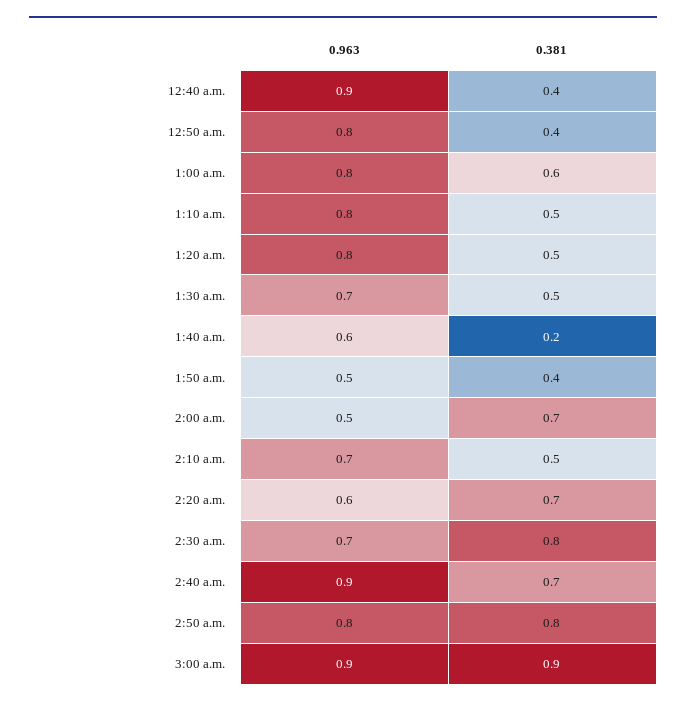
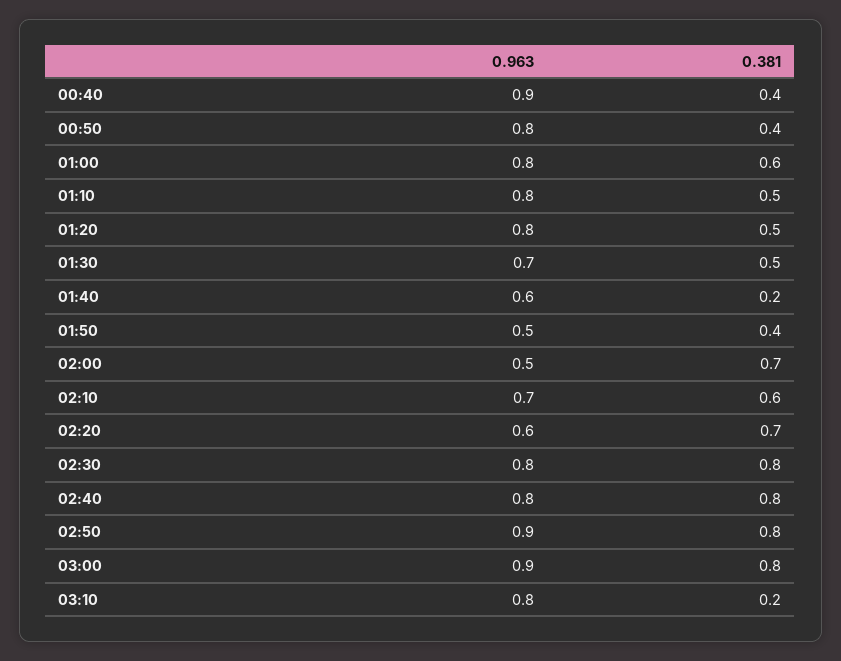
0.381, 2:10 a.m.: 0.5 -> 0.6
0.963, 2:30 a.m.: 0.7 -> 0.8
0.963, 2:40 a.m.: 0.9 -> 0.8
0.381, 2:40 a.m.: 0.7 -> 0.8
0.963, 2:50 a.m.: 0.8 -> 0.9
0.381, 3:00 a.m.: 0.9 -> 0.8
0.963, 03:10: none -> 0.8
0.381, 03:10: none -> 0.2

